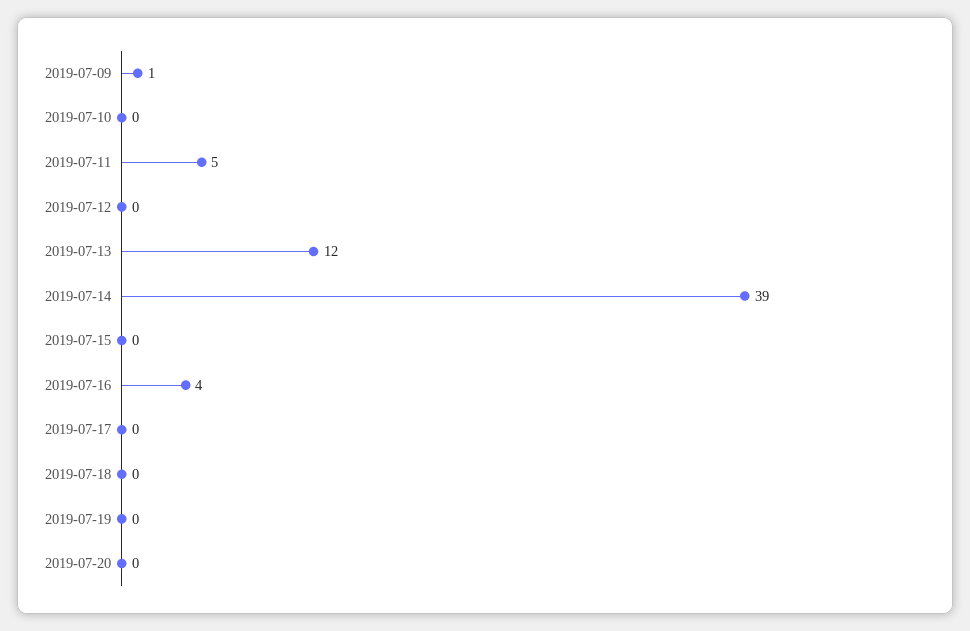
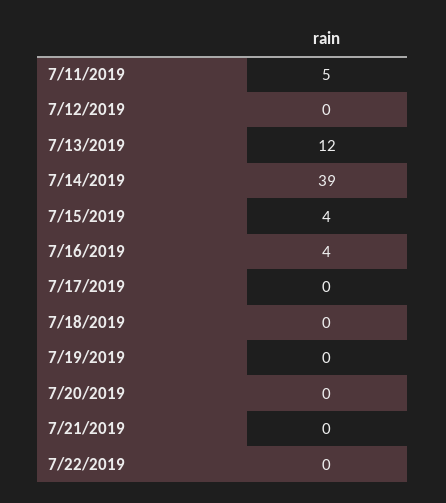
2019-07-09: 1 -> none
2019-07-10: 0 -> none
2019-07-15: 0 -> 4
7/21/2019: none -> 0
7/22/2019: none -> 0

